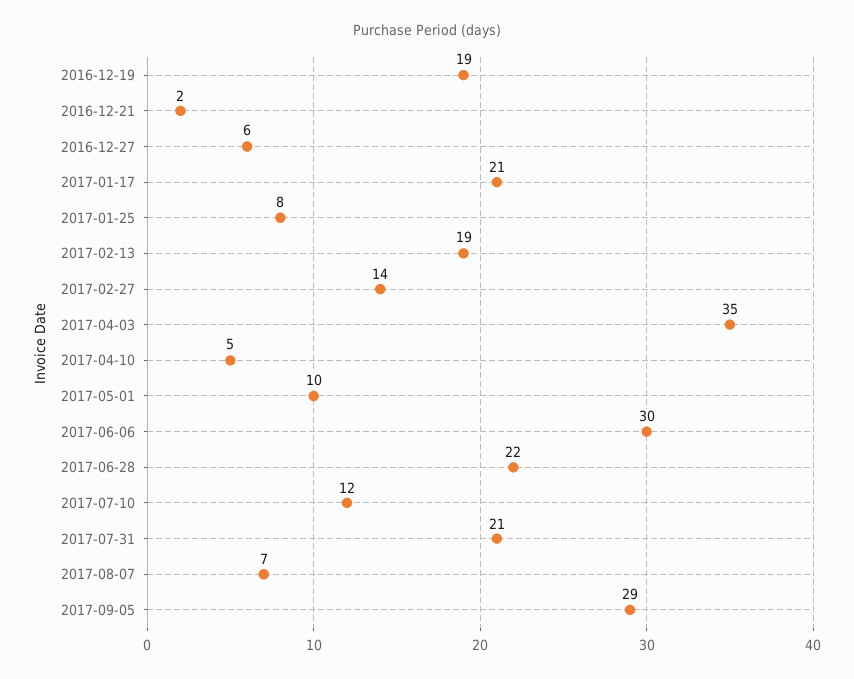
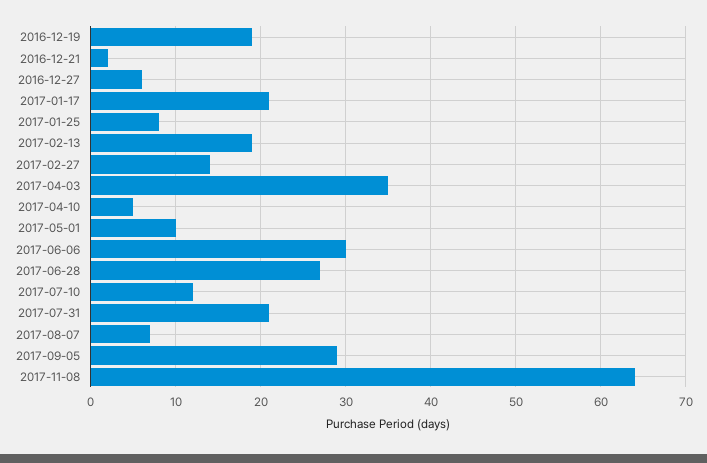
2017-06-28: 22 -> 27
2017-11-08: none -> 64

